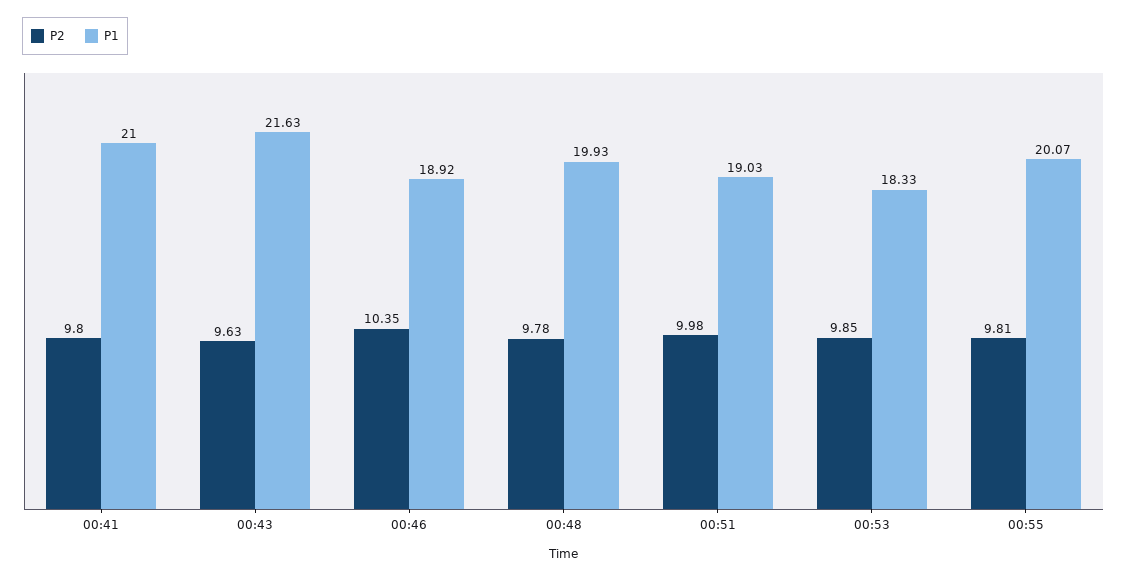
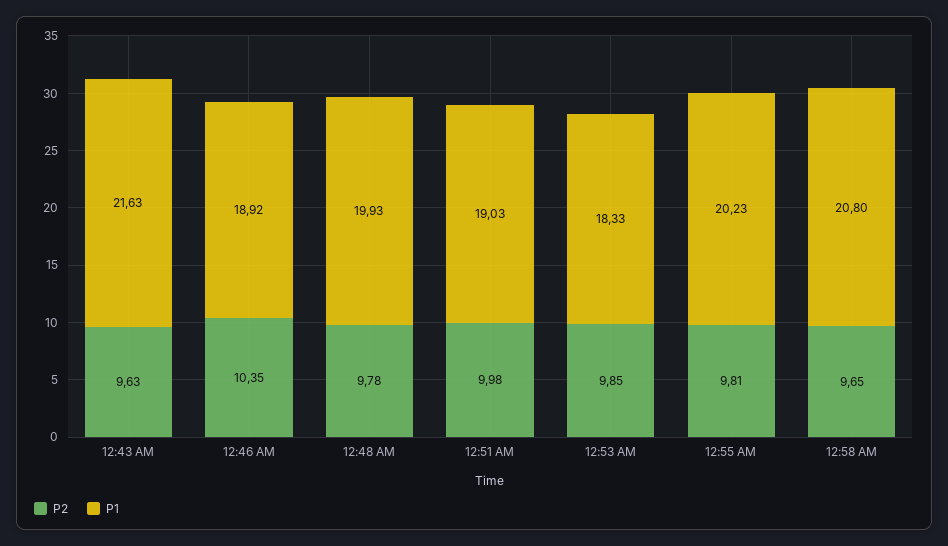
P2, 00:41: 9.8 -> none
P1, 00:41: 21 -> none
P1, 00:55: 20.07 -> 20.23
P2, 12:58 AM: none -> 9.65
P1, 12:58 AM: none -> 20.8

